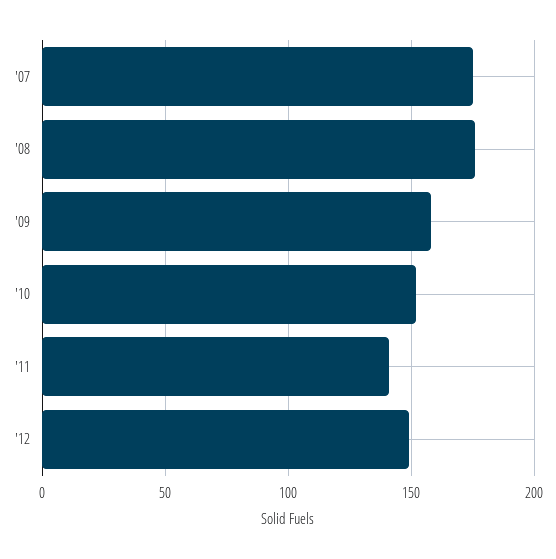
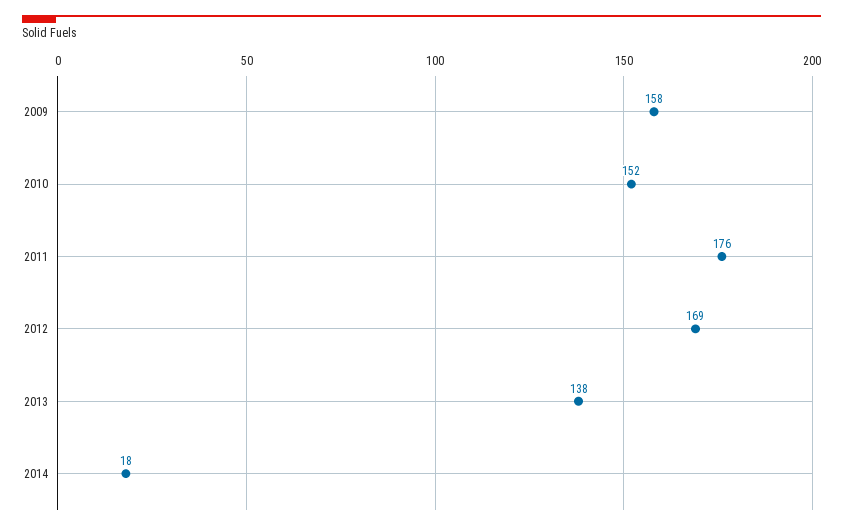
'07: 175 -> none
'08: 175 -> none
'11: 140 -> 176
'12: 150 -> 169
2013: none -> 138
2014: none -> 18

